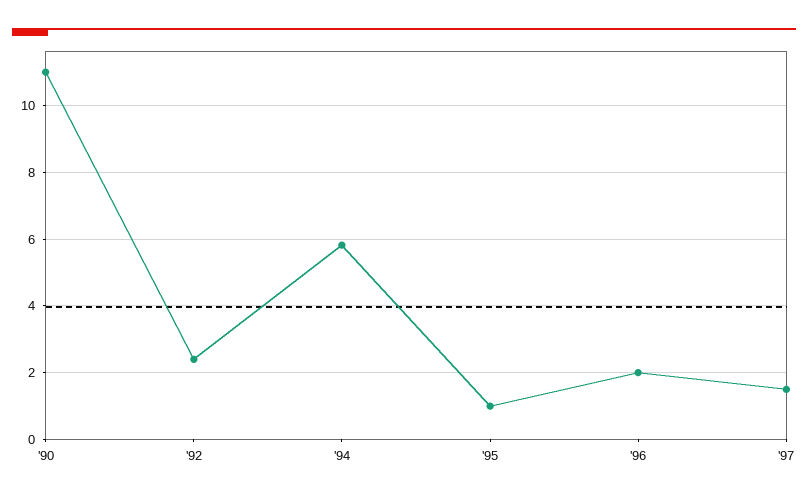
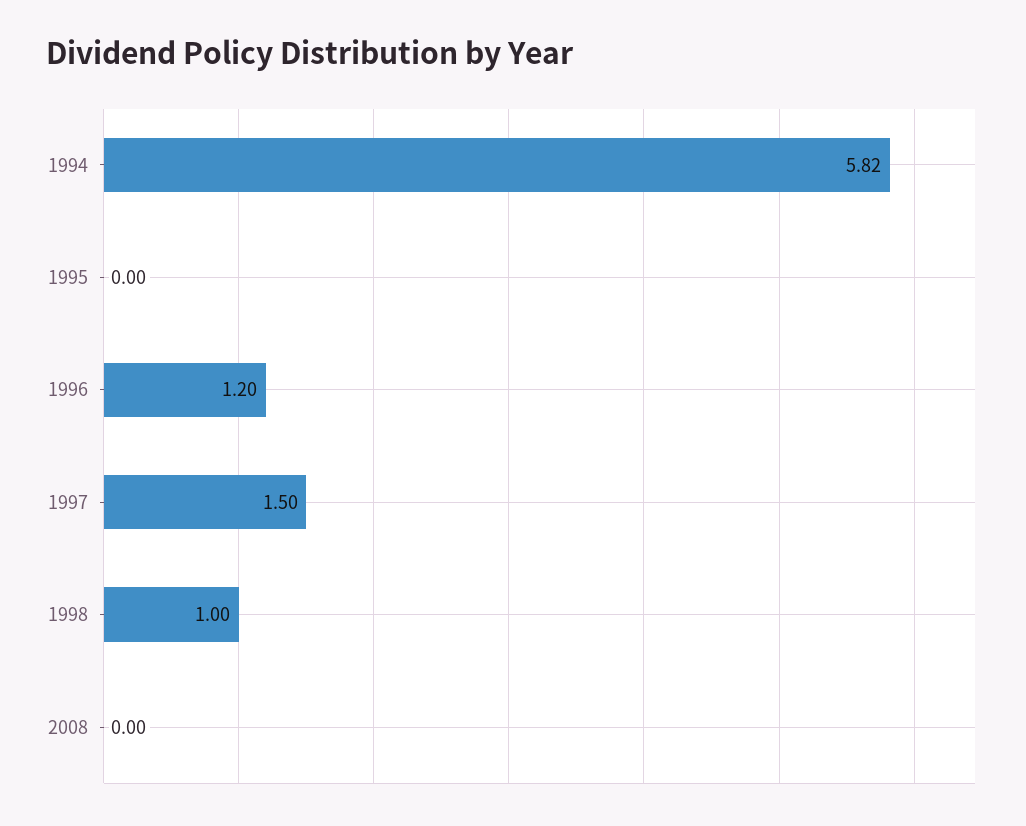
'90: 11 -> none
'92: 2.4 -> none
'95: 1 -> 0
'96: 2 -> 1.2
1998: none -> 1
2008: none -> 0

